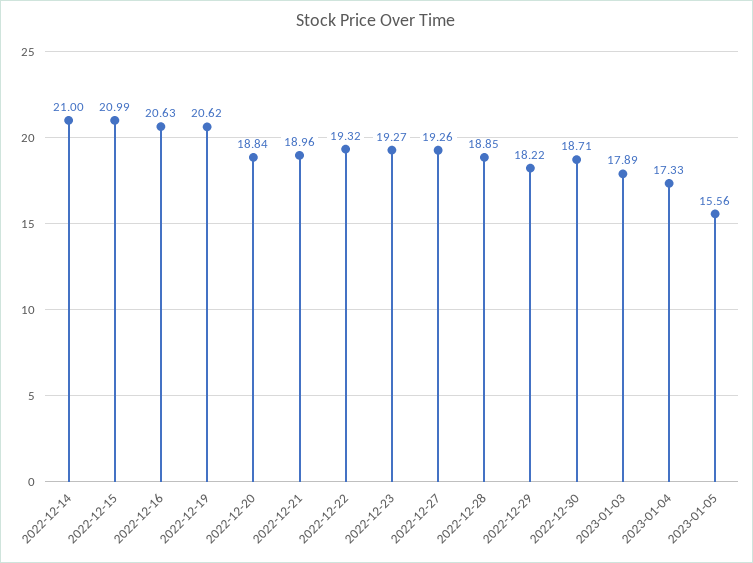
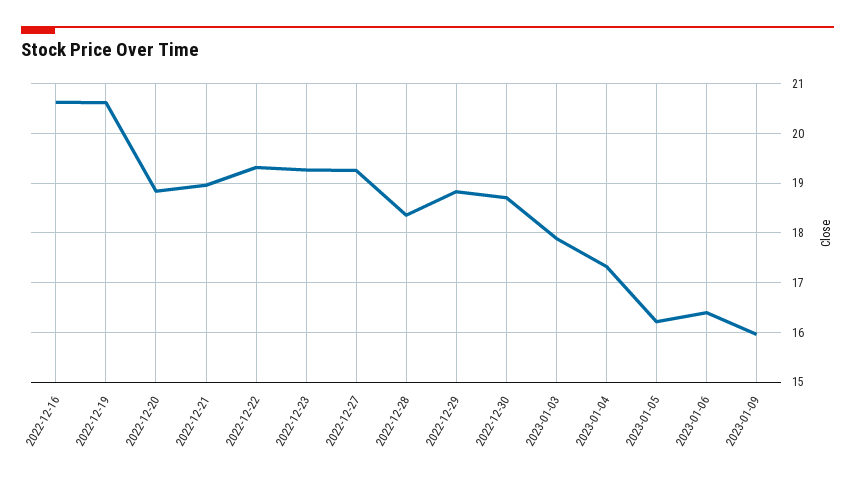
2022-12-14: 21 -> none
2022-12-15: 20.99 -> none
2022-12-28: 18.85 -> 18.4
2022-12-29: 18.22 -> 18.8
2023-01-05: 15.56 -> 16.2
2023-01-06: none -> 16.4
2023-01-09: none -> 16

